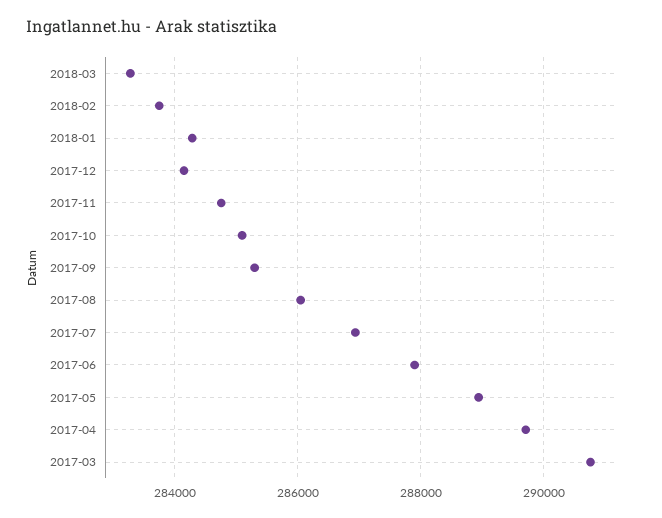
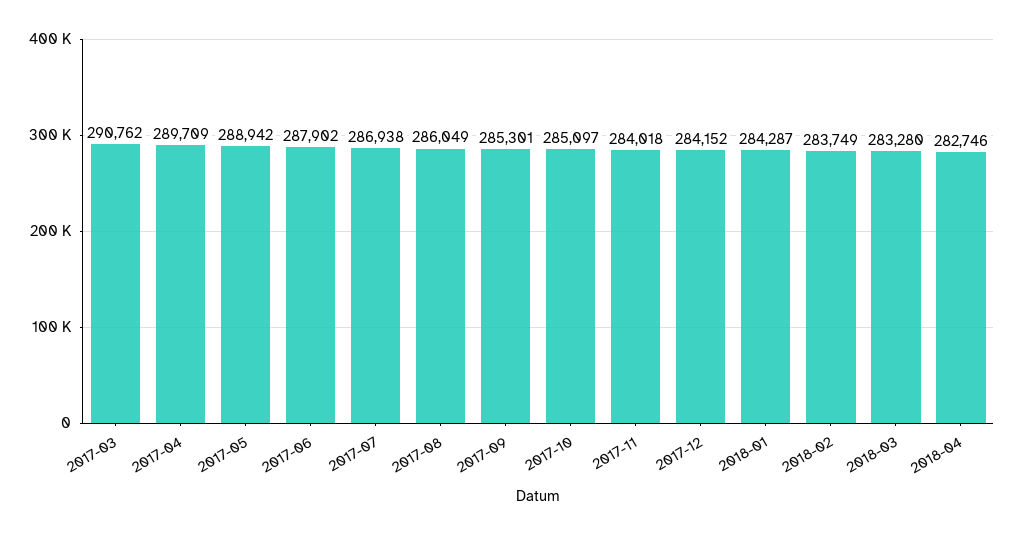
2017-11: 284800 -> 284018
2018-04: none -> 282746

